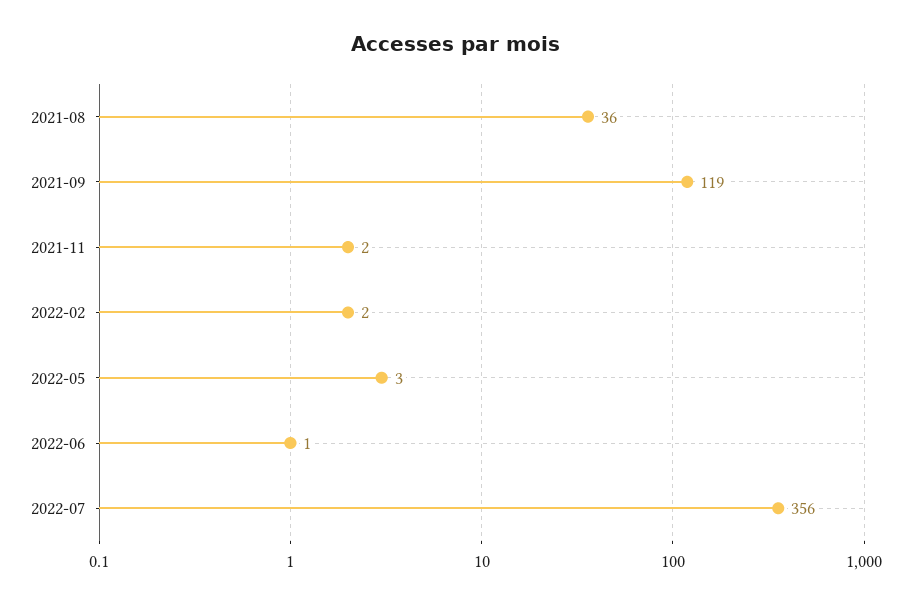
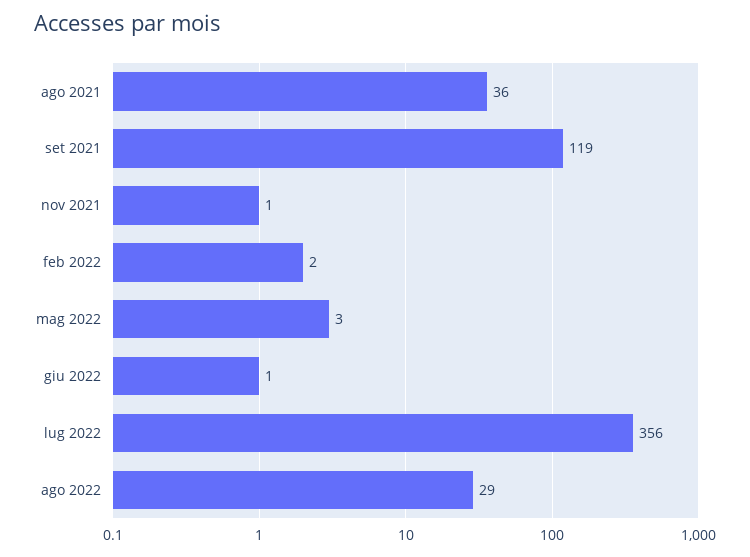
2021-11: 2 -> 1
ago 2022: none -> 29

